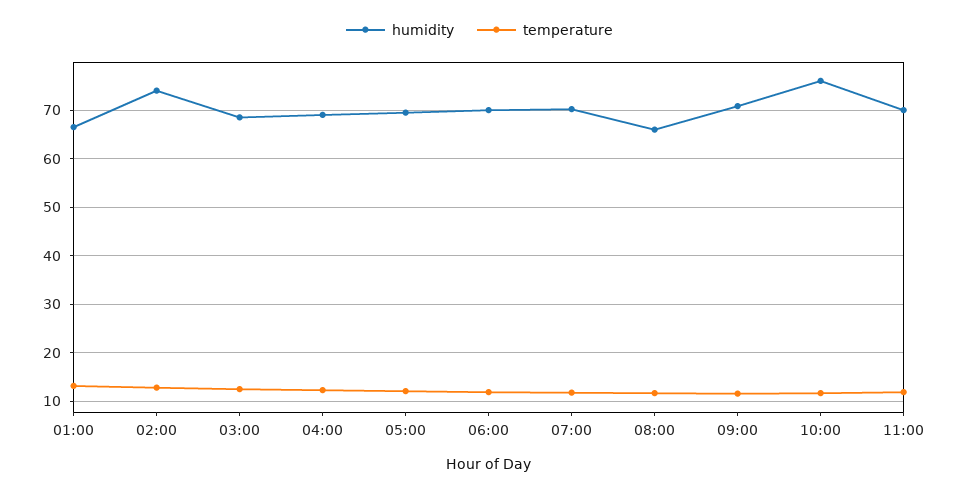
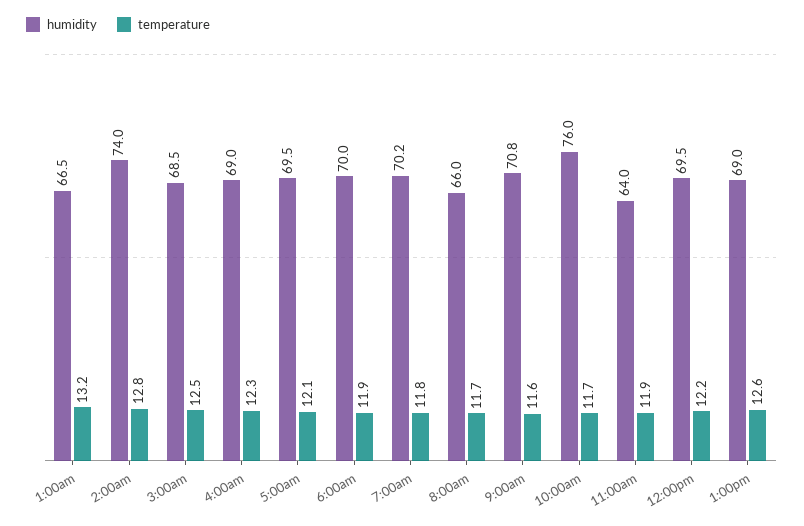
humidity, 11:00: 70 -> 64
humidity, 12:00pm: none -> 69.5
temperature, 12:00pm: none -> 12.2
humidity, 1:00pm: none -> 69
temperature, 1:00pm: none -> 12.6

